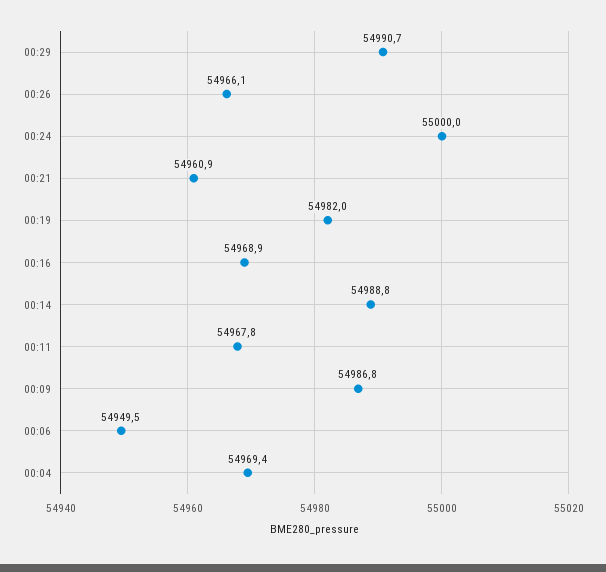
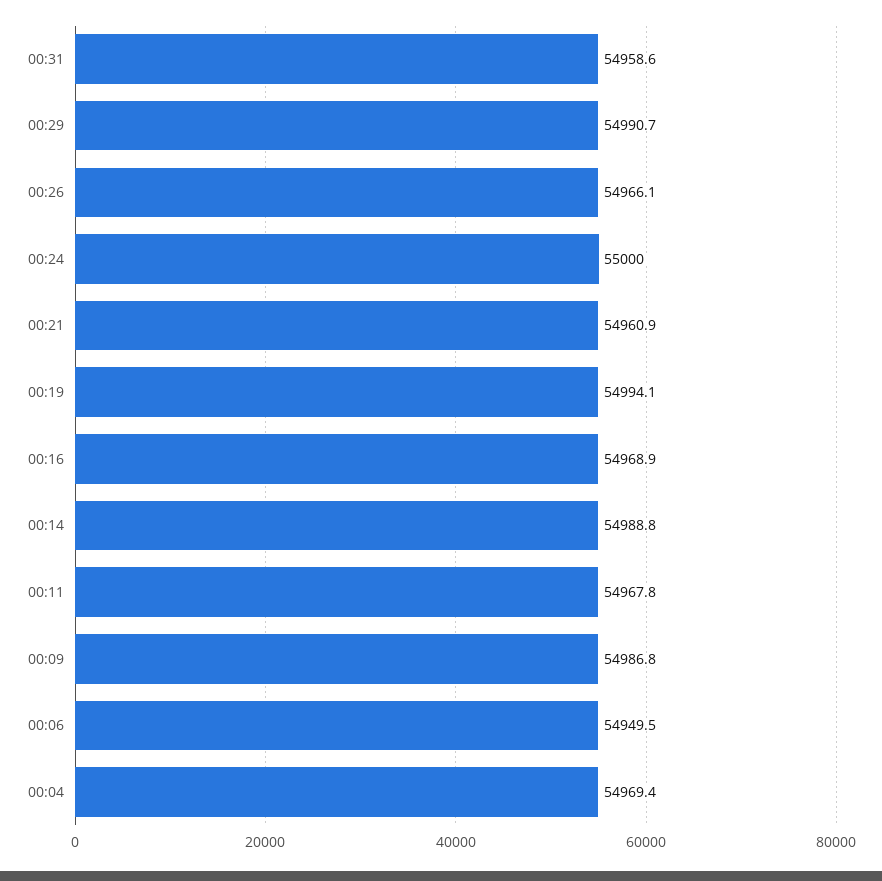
00:19: 54982 -> 54994.1
00:31: none -> 54958.6

